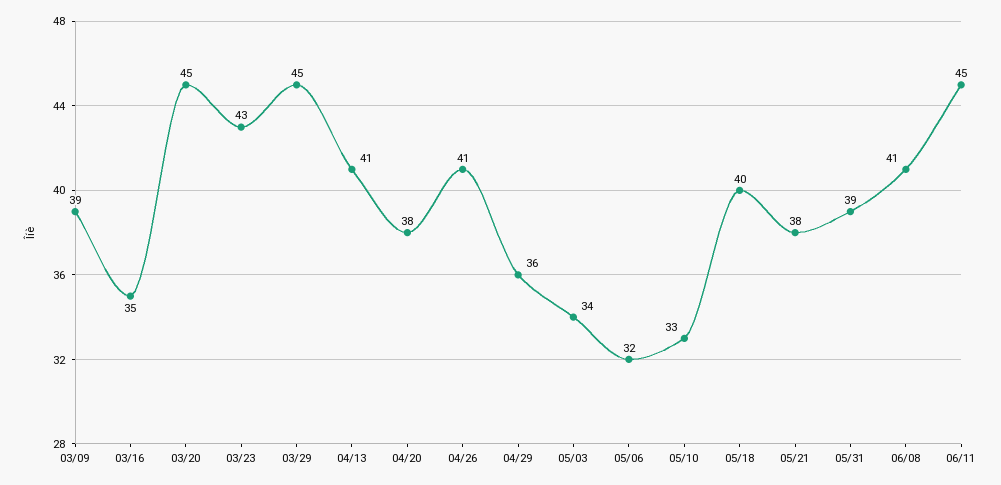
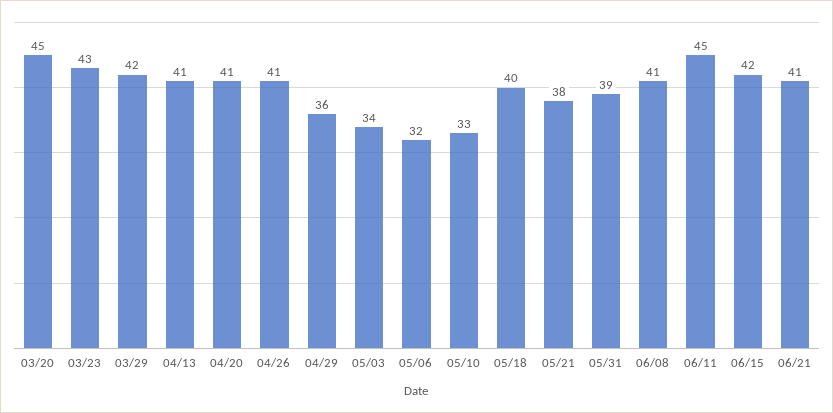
03/09: 39 -> none
03/16: 35 -> none
03/29: 45 -> 42
04/20: 38 -> 41
06/15: none -> 42
06/21: none -> 41

